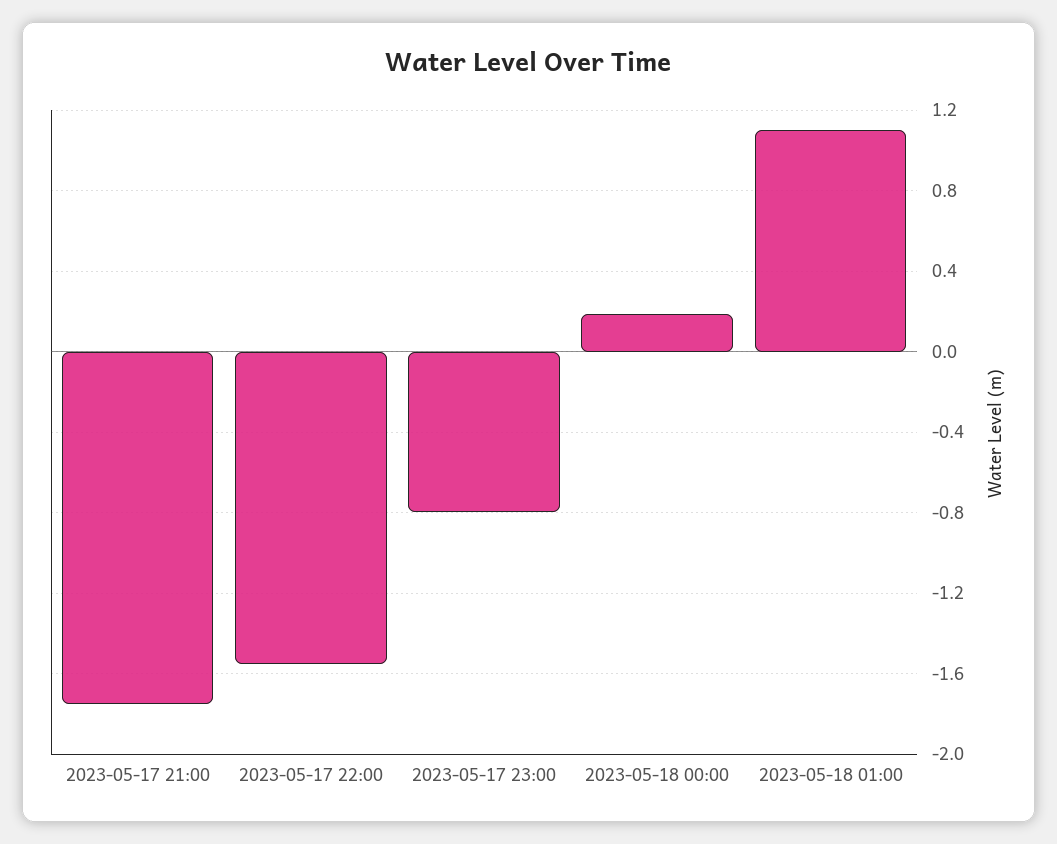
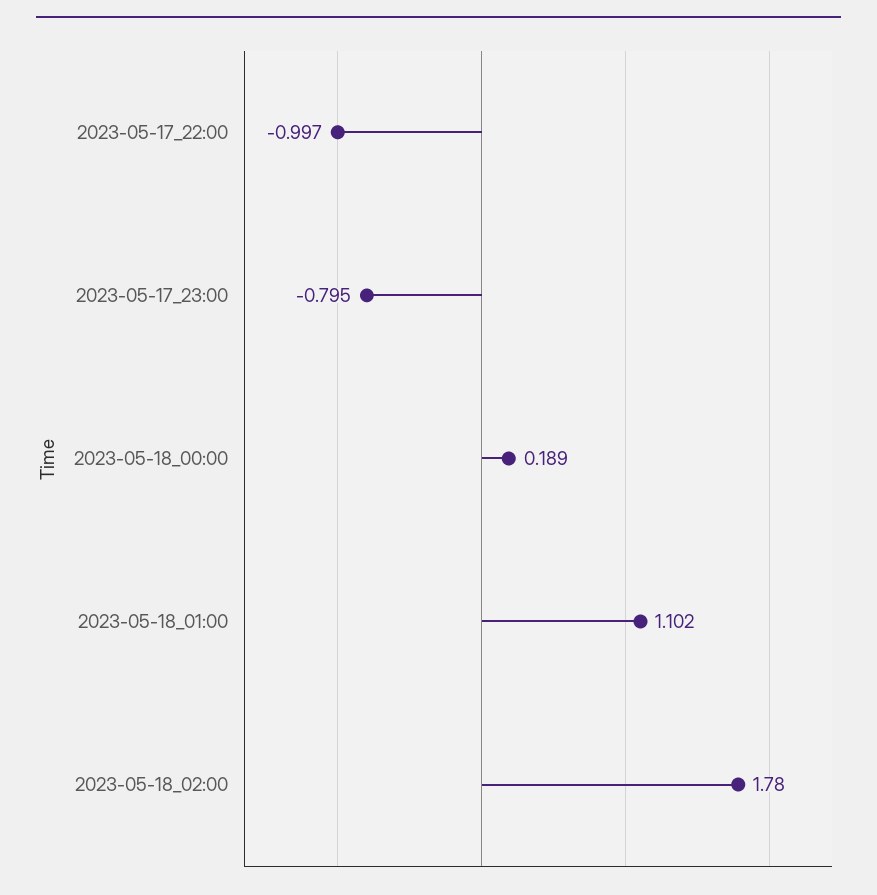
2023-05-17 21:00: -1.75 -> none
2023-05-17 22:00: -1.55 -> -0.997
2023-05-18_02:00: none -> 1.78

